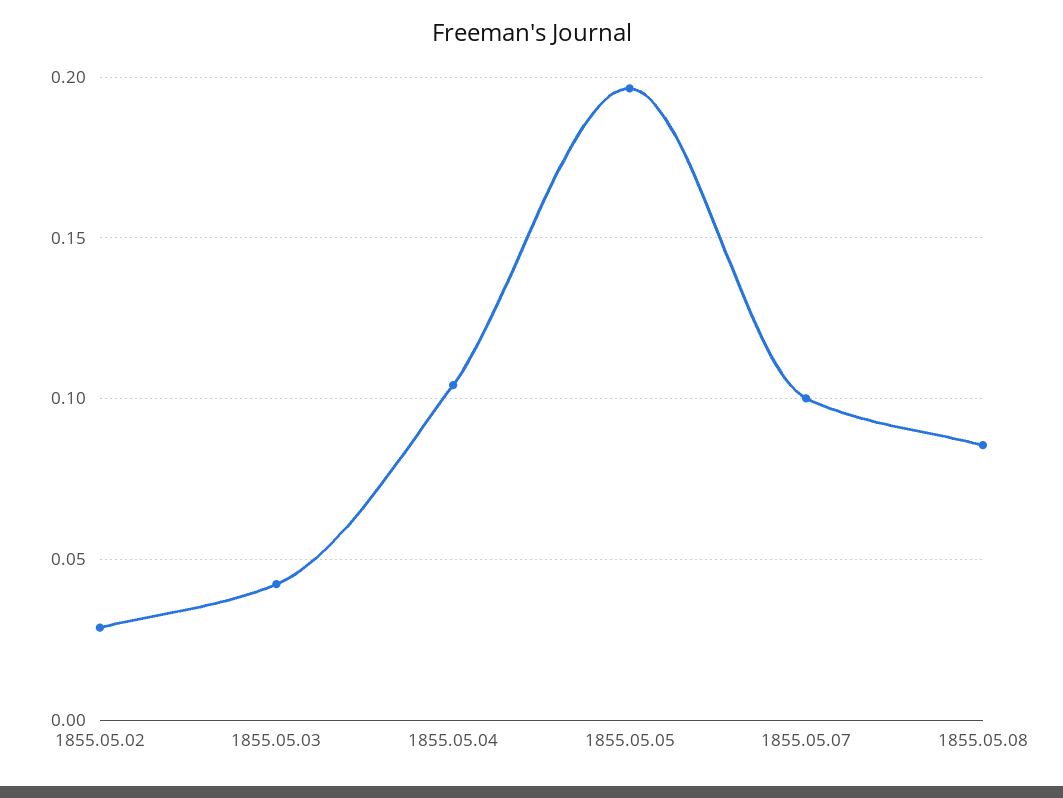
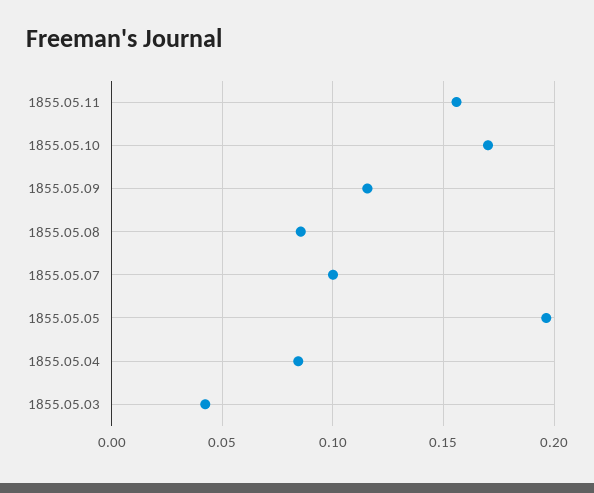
1855.05.02: 0.03 -> none
1855.05.04: 0.105 -> 0.085
1855.05.11: none -> 0.155
1855.05.10: none -> 0.17
1855.05.09: none -> 0.115

